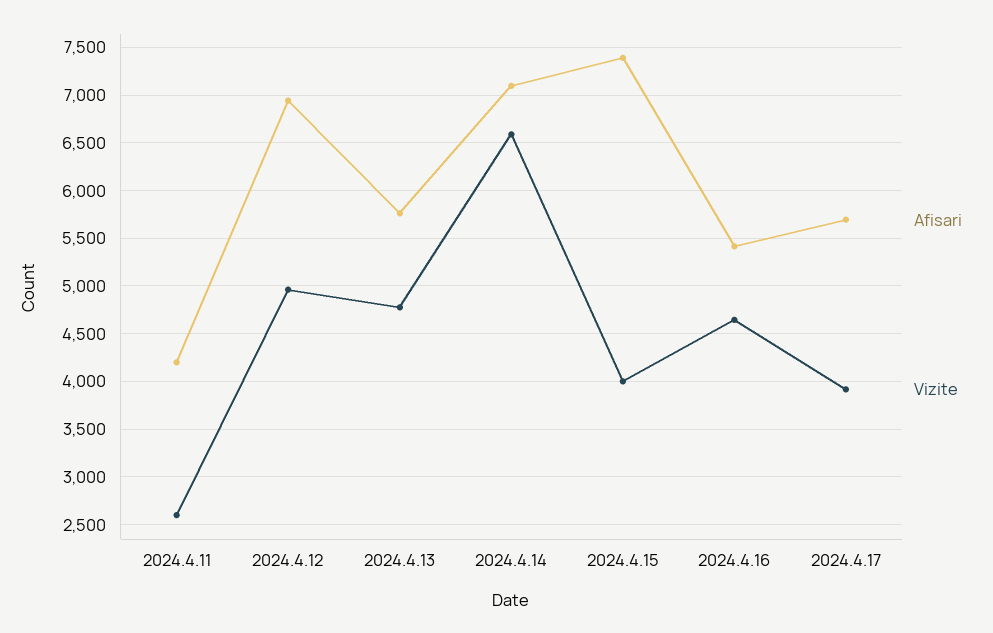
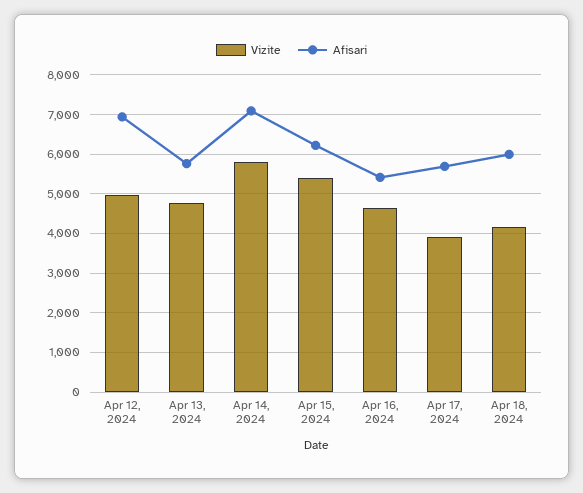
Afisari, 2024.4.11: 4200 -> none
Vizite, 2024.4.11: 2600 -> none
Vizite, 2024.4.14: 6600 -> 5800
Afisari, 2024.4.15: 7400 -> 6200
Vizite, 2024.4.15: 4000 -> 5400
Vizite, Apr 18, 2024: none -> 4200
Afisari, Apr 18, 2024: none -> 6000

